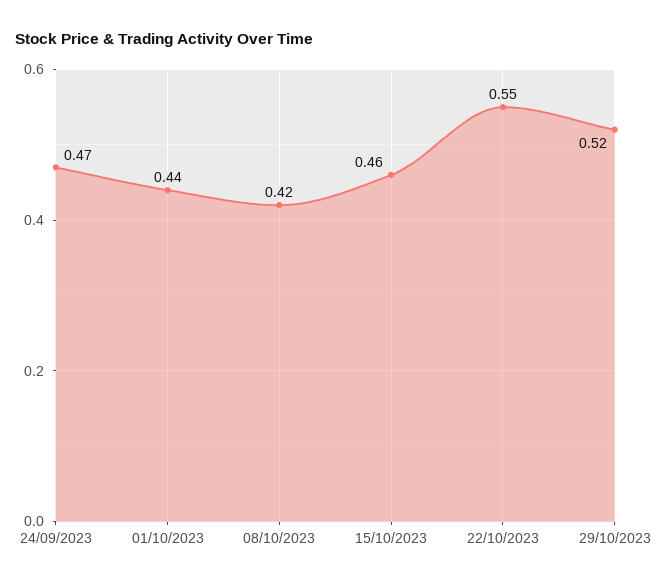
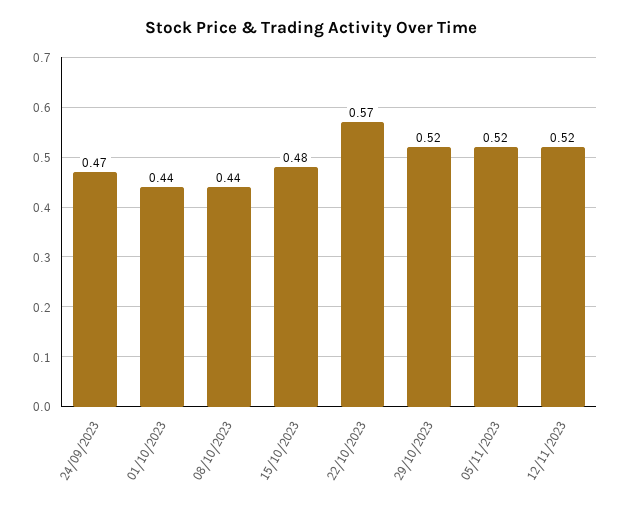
08/10/2023: 0.42 -> 0.44
15/10/2023: 0.46 -> 0.48
22/10/2023: 0.55 -> 0.57
05/11/2023: none -> 0.52
12/11/2023: none -> 0.52

